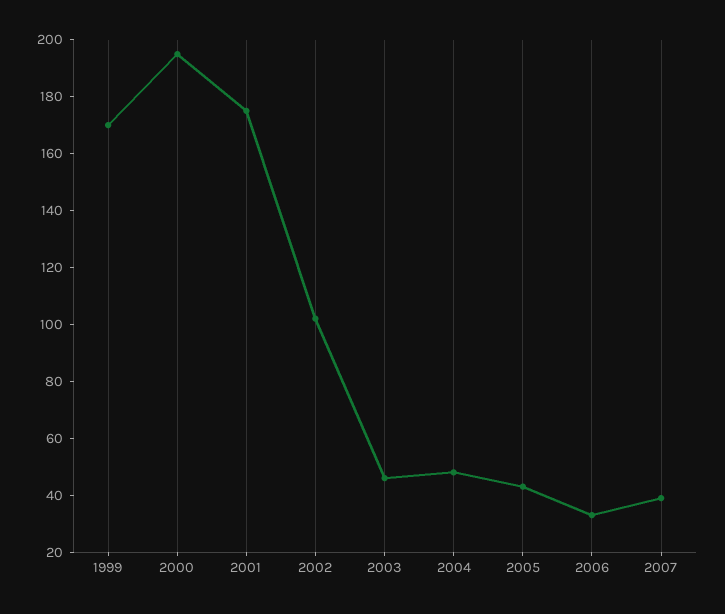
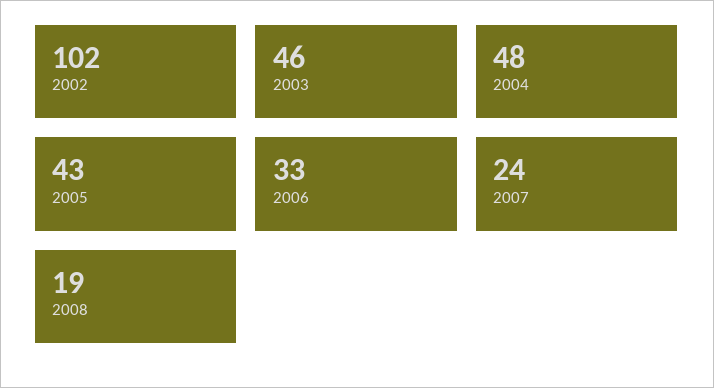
1999: 170 -> none
2000: 195 -> none
2001: 175 -> none
2007: 40 -> 24
2008: none -> 19

